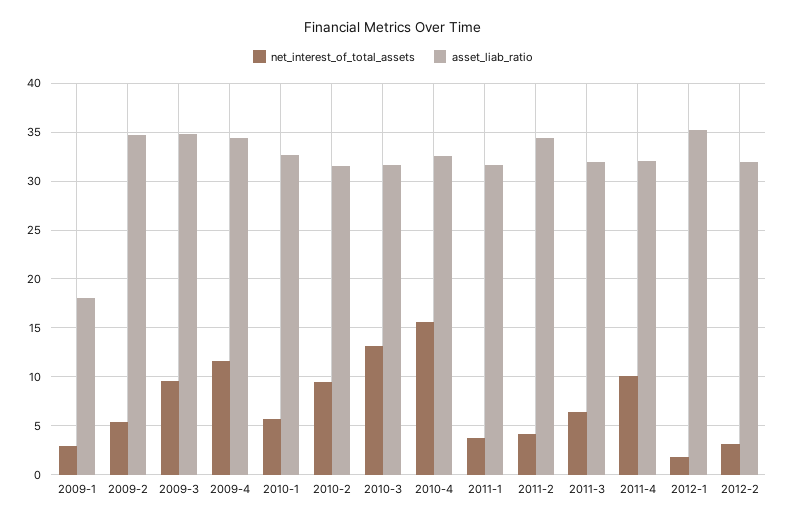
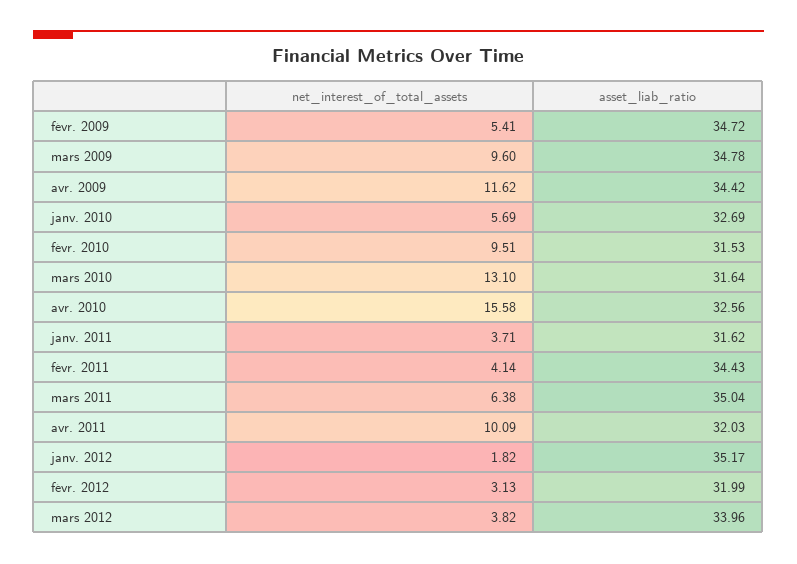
net_interest_of_total_assets, 2009-1: 3 -> none
asset_liab_ratio, 2009-1: 18 -> none
asset_liab_ratio, 2011-3: 32 -> 35.04
net_interest_of_total_assets, mars 2012: none -> 3.82
asset_liab_ratio, mars 2012: none -> 33.96

